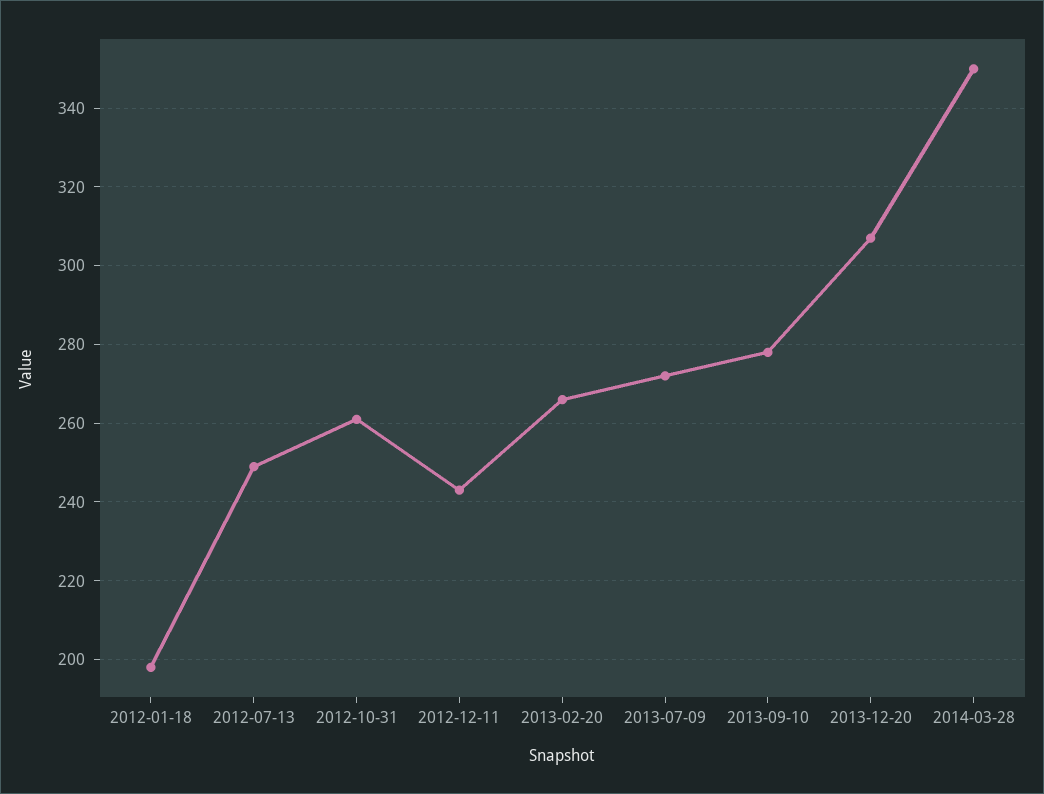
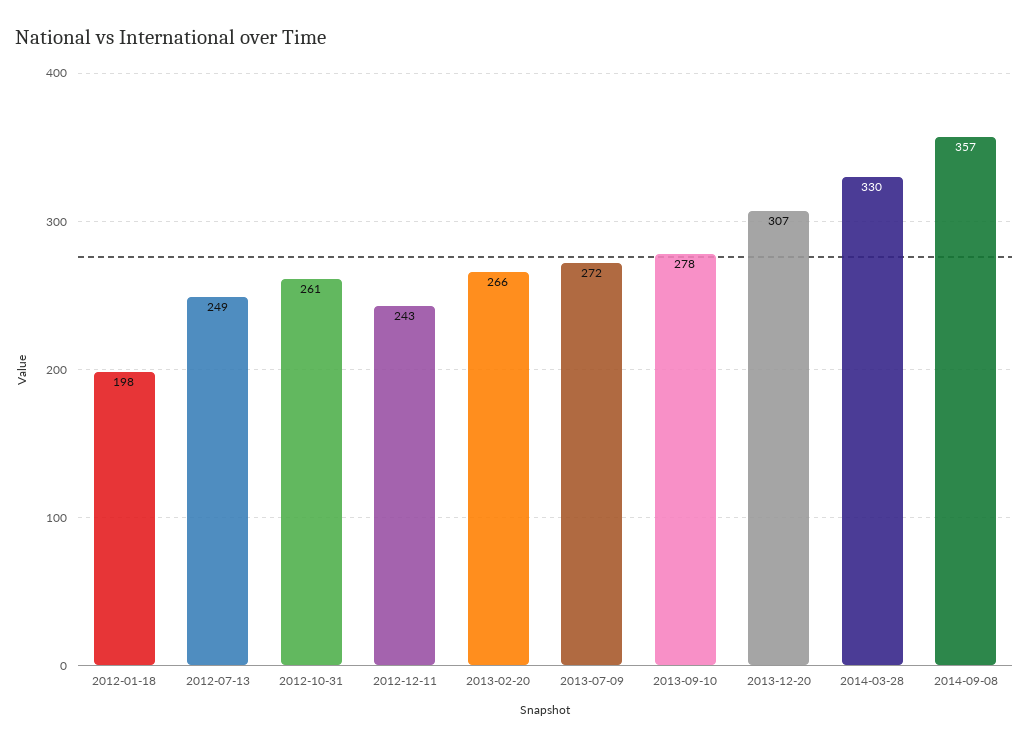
2014-03-28: 350 -> 330
2014-09-08: none -> 357

